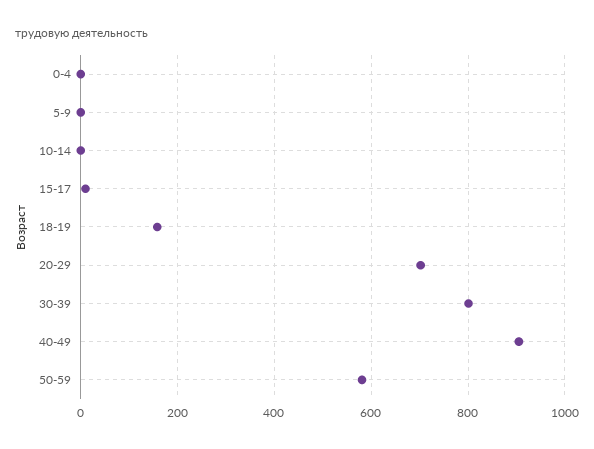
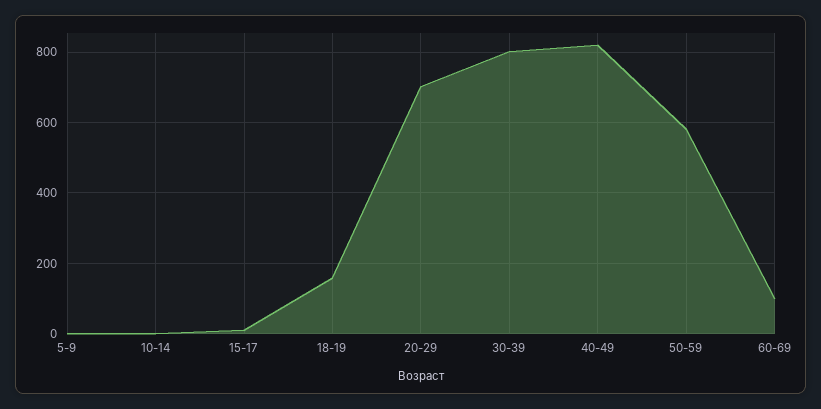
0-4: 0 -> none
40-49: 900 -> 820
60-69: none -> 100

